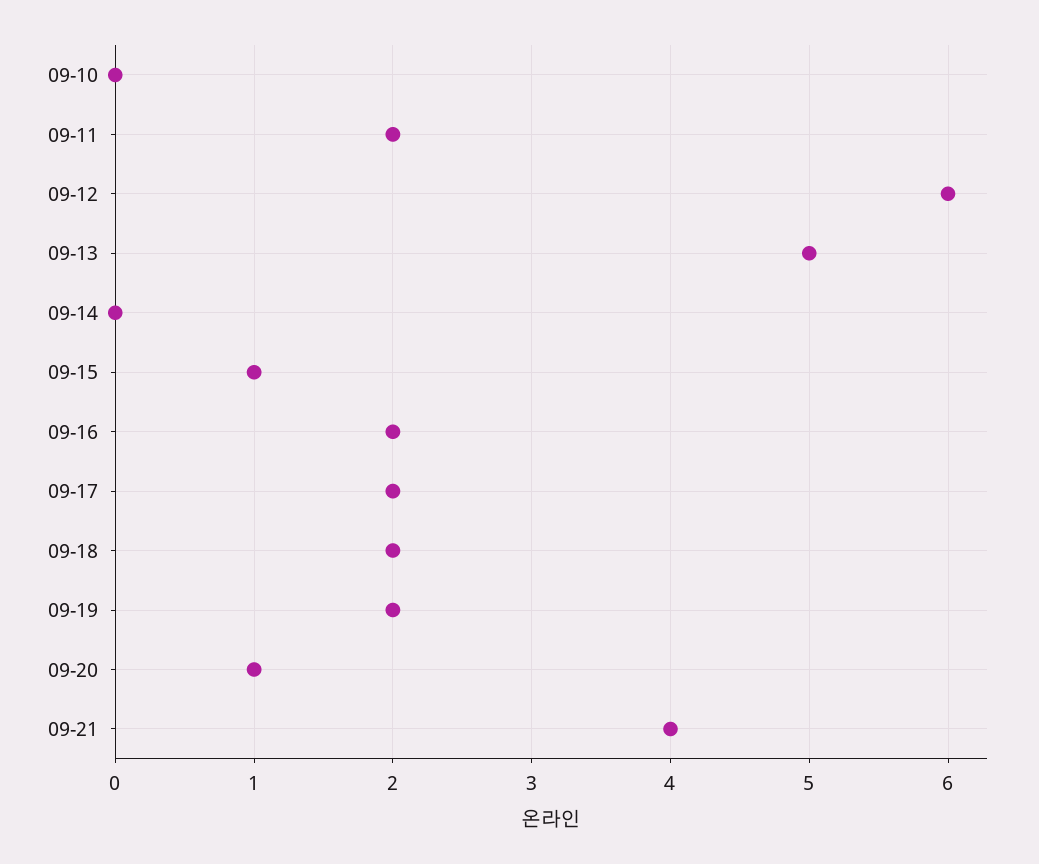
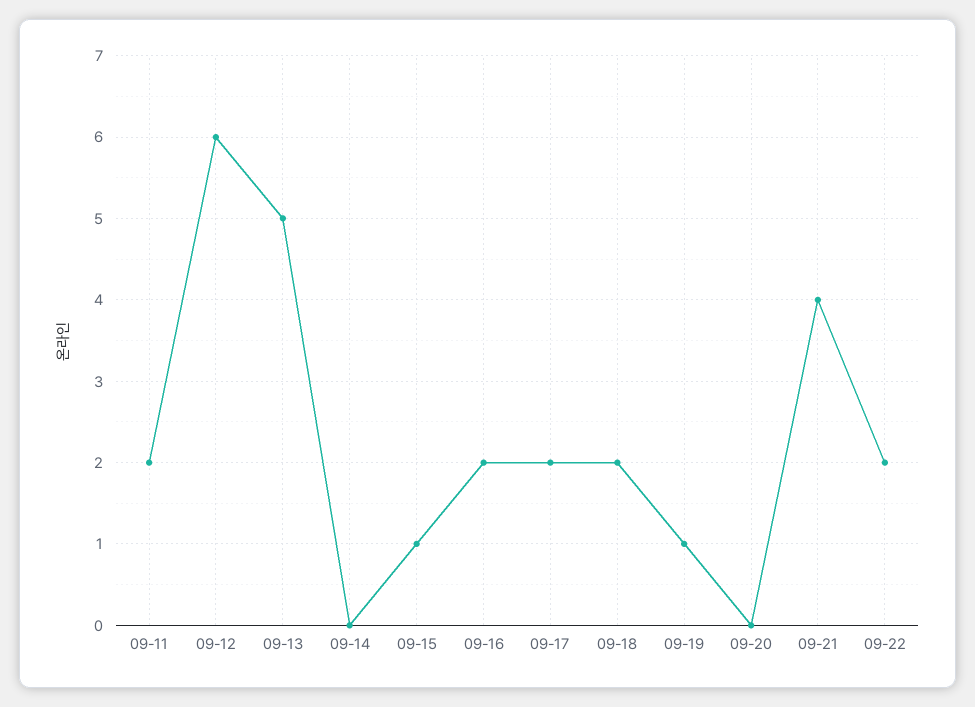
09-10: 0 -> none
09-19: 2 -> 1
09-20: 1 -> 0
09-22: none -> 2

